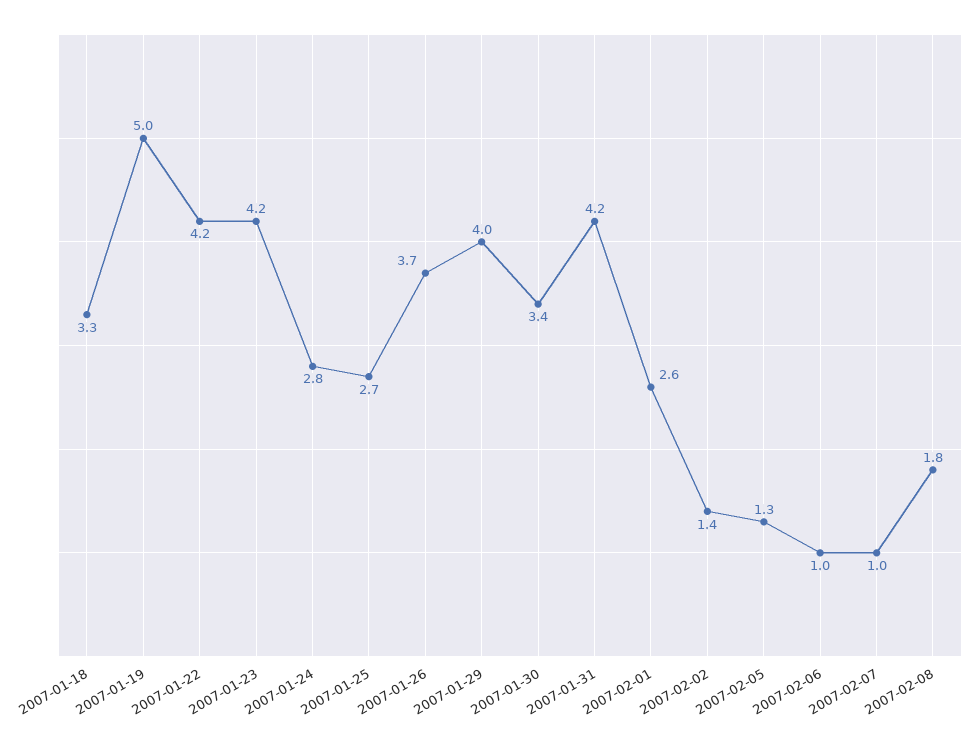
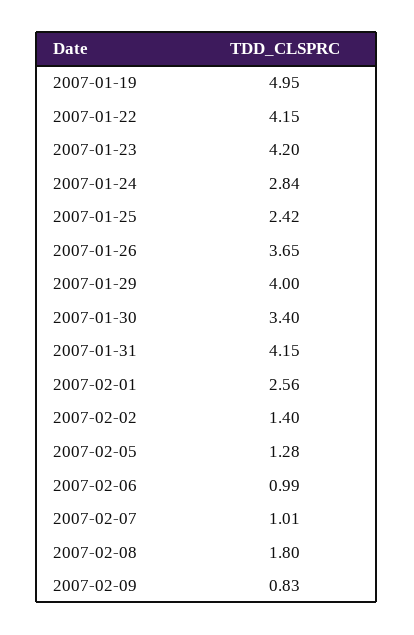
2007-01-18: 3.3 -> none
2007-01-25: 2.7 -> 2.42
2007-02-09: none -> 0.83

